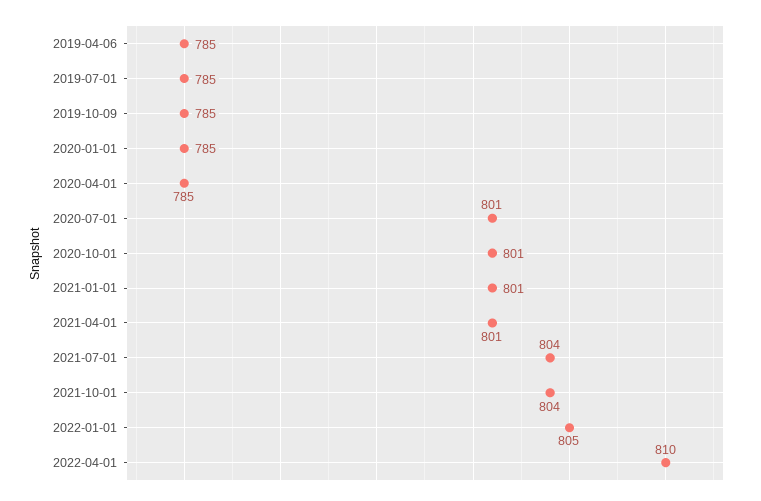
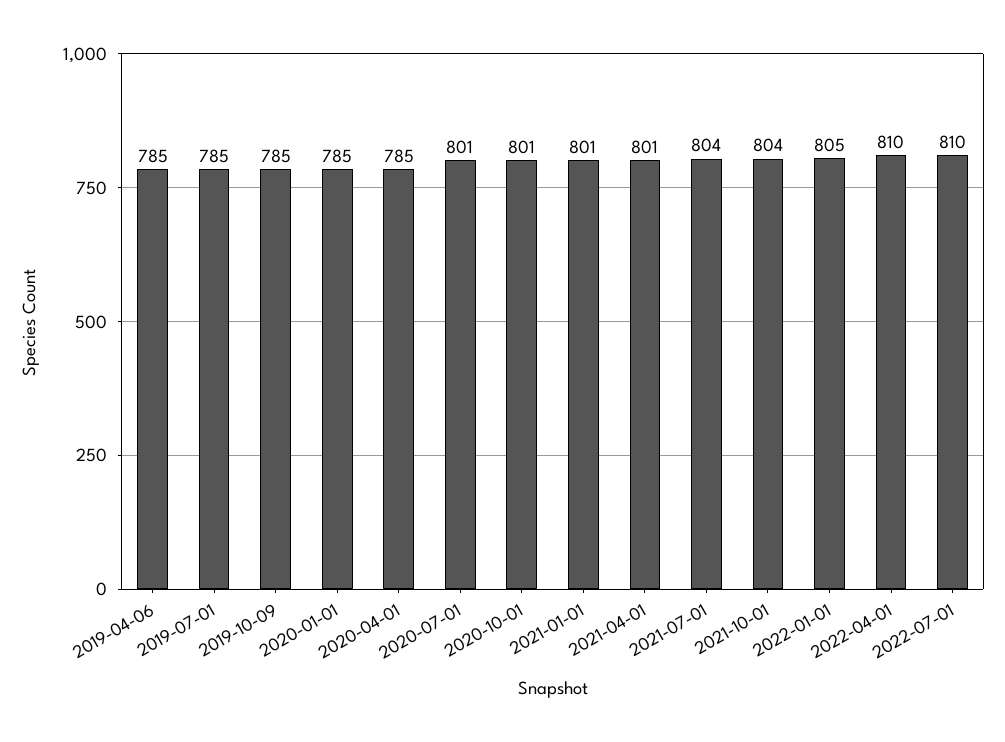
2022-07-01: none -> 810

